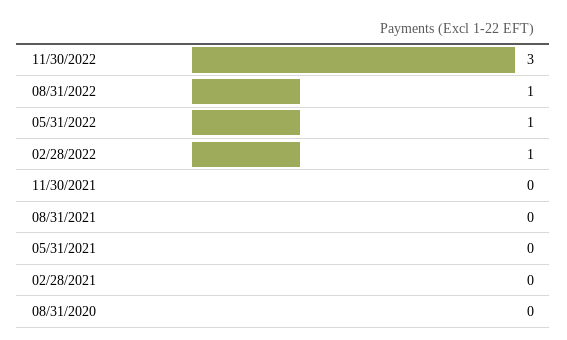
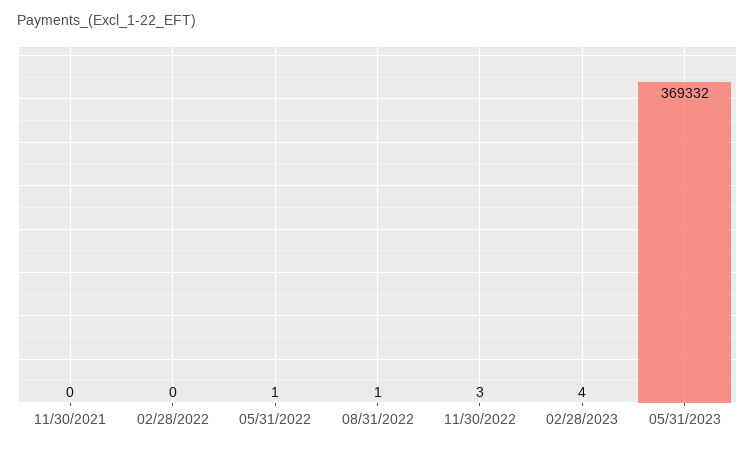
02/28/2022: 1 -> 0
08/31/2021: 0 -> none
05/31/2021: 0 -> none
02/28/2021: 0 -> none
08/31/2020: 0 -> none
02/28/2023: none -> 4
05/31/2023: none -> 369332

